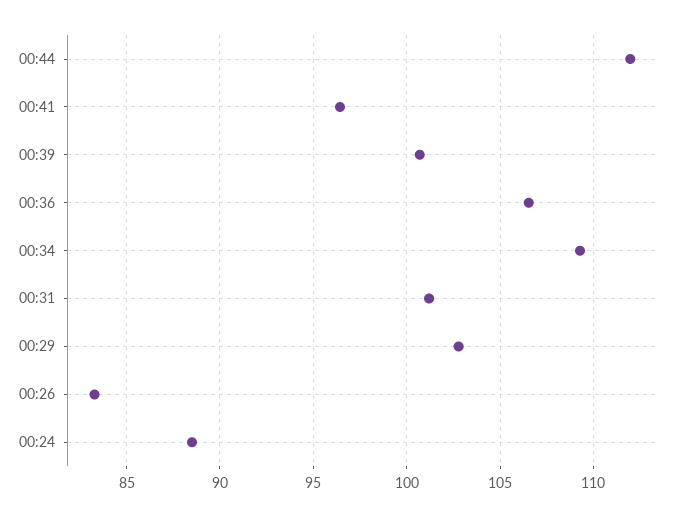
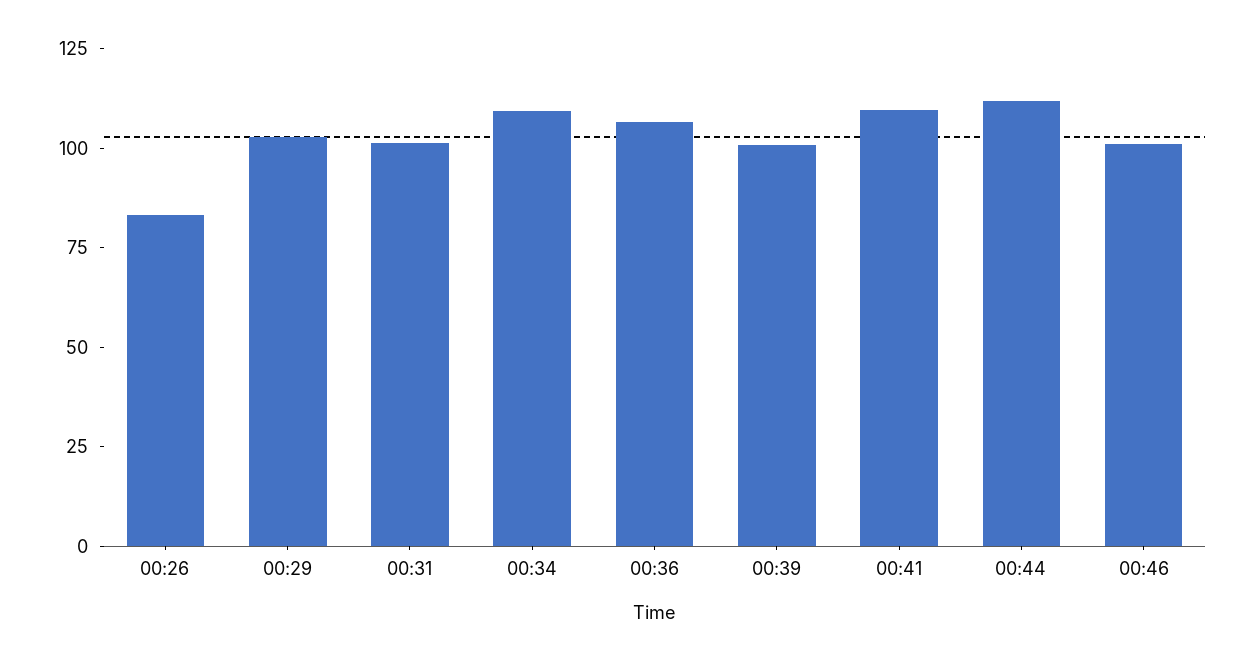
00:41: 96.5 -> 110
00:24: 88.5 -> none
00:46: none -> 100

